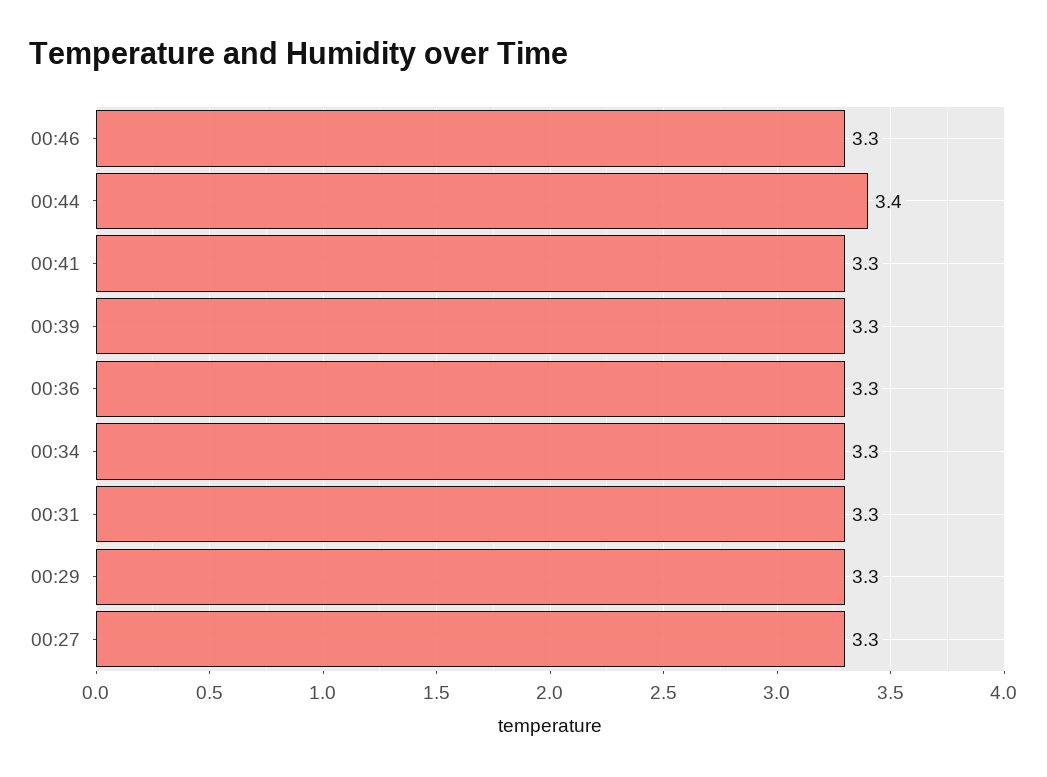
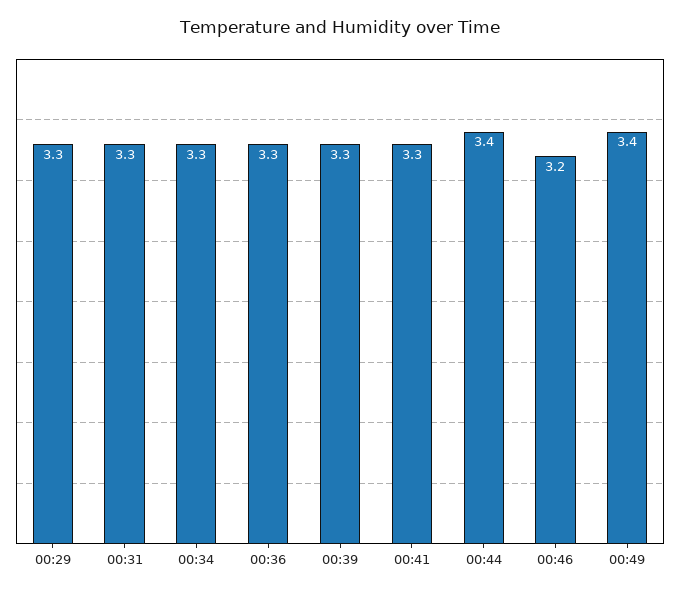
00:46: 3.3 -> 3.2
00:27: 3.3 -> none
00:49: none -> 3.4

